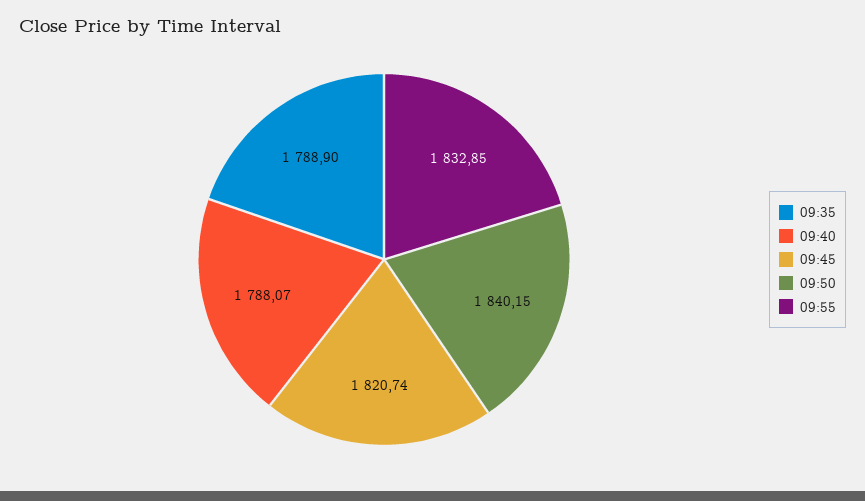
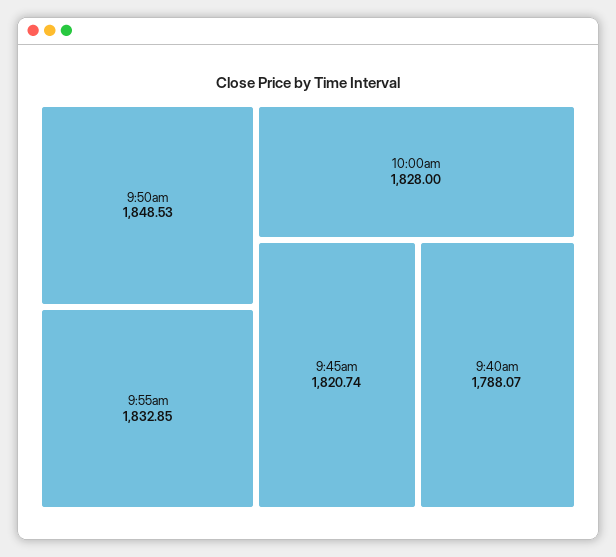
09:35: 1788.9 -> none
09:50: 1840.15 -> 1848.53
10:00am: none -> 1828

